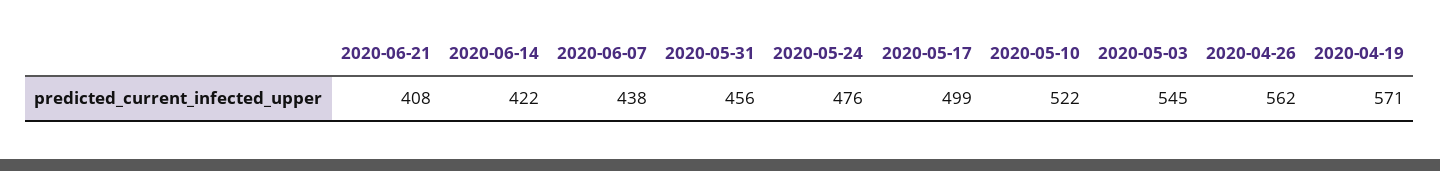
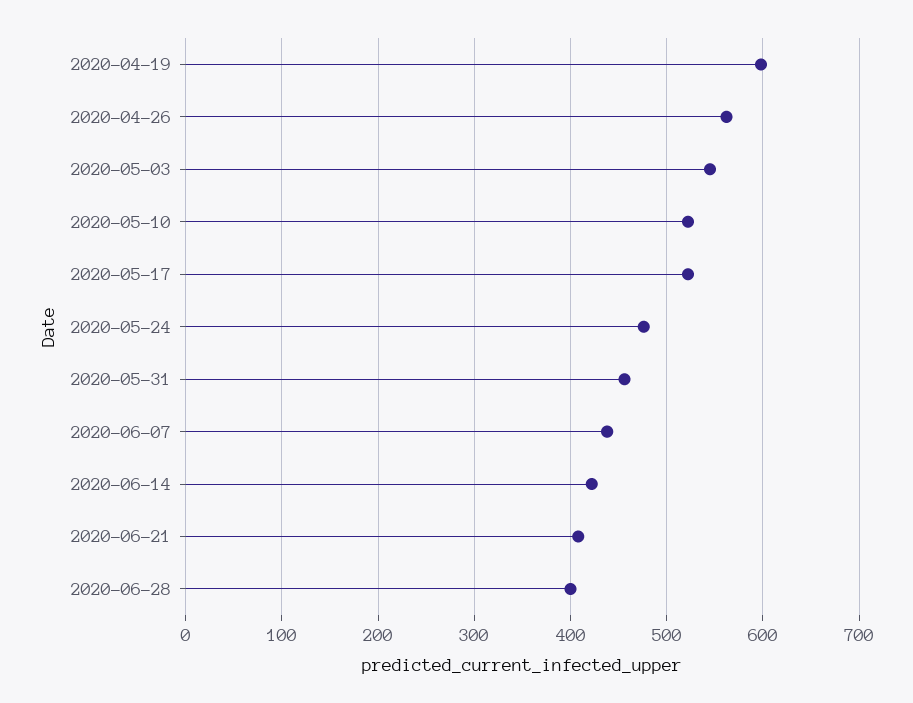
2020-05-17: 499 -> 520
2020-04-19: 571 -> 600
2020-06-28: none -> 400

